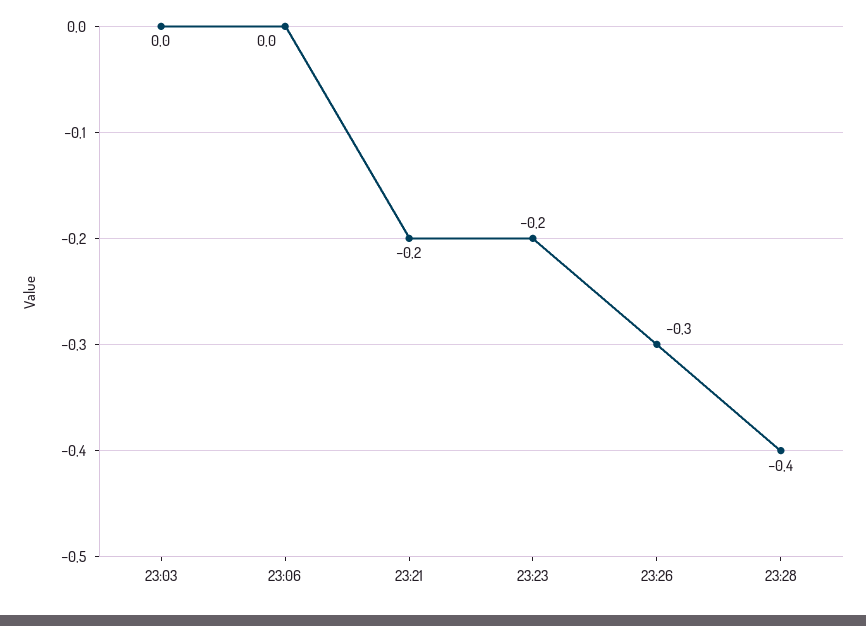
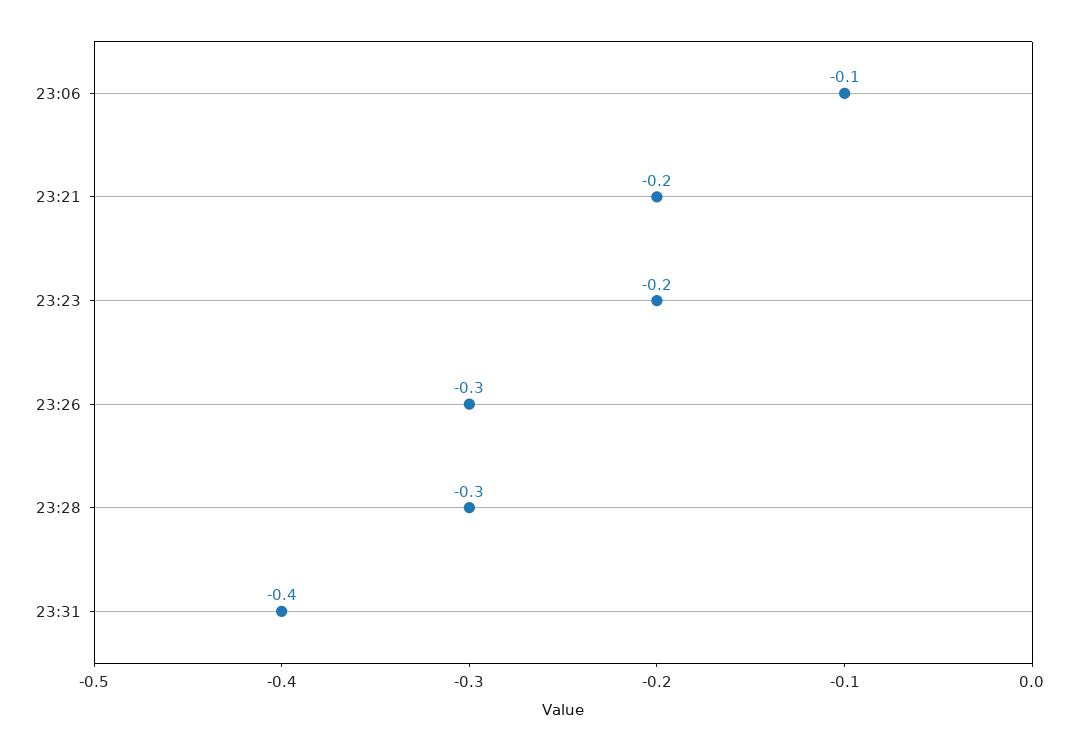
23:03: 0 -> none
23:06: 0 -> -0.1
23:28: -0.4 -> -0.3
23:31: none -> -0.4

